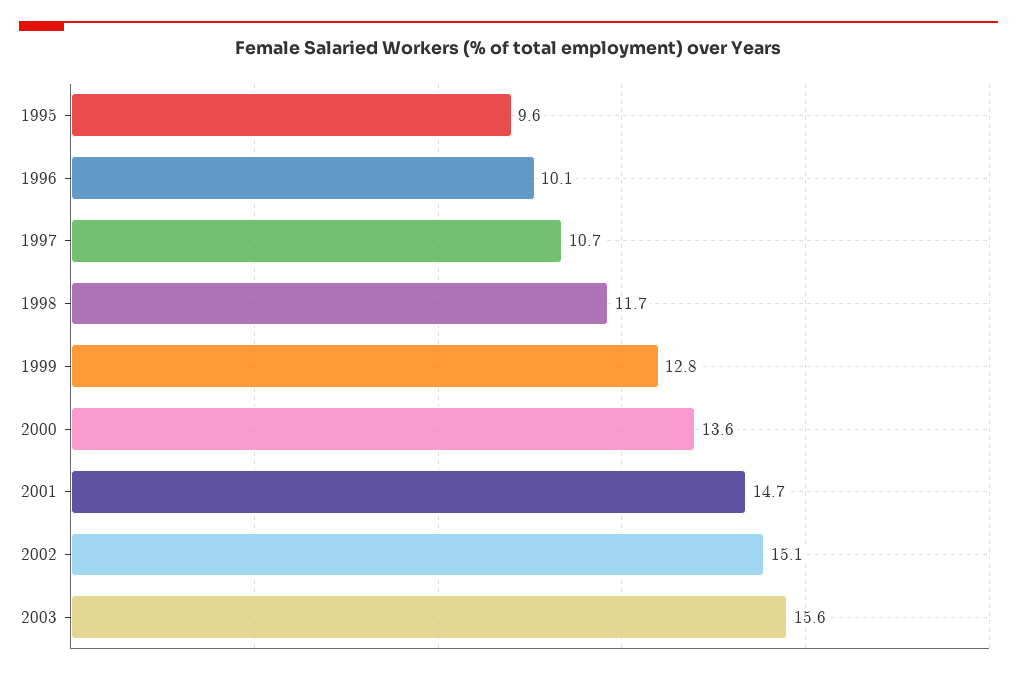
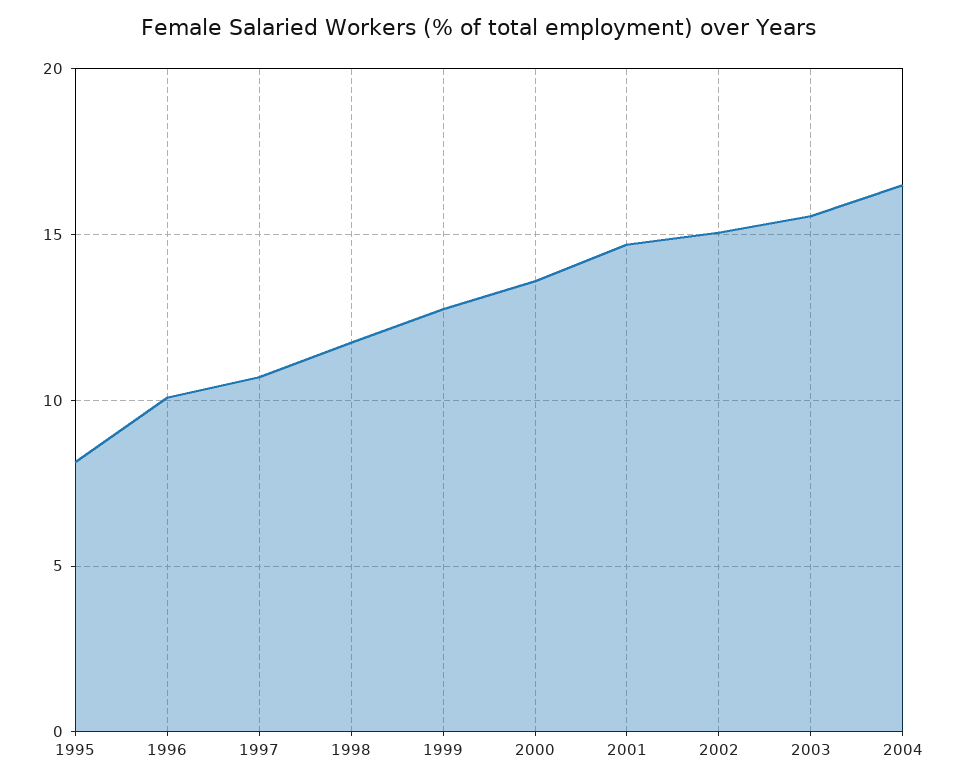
1995: 9.6 -> 8
2004: none -> 16.5

